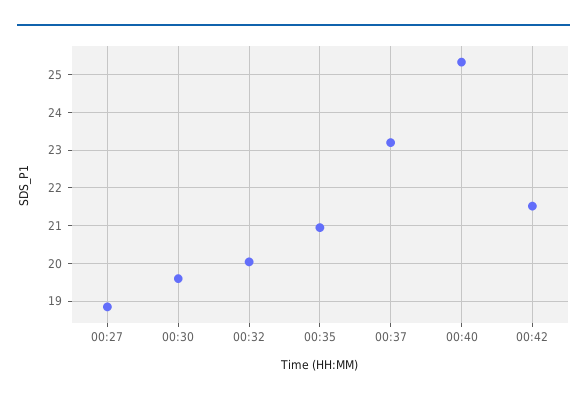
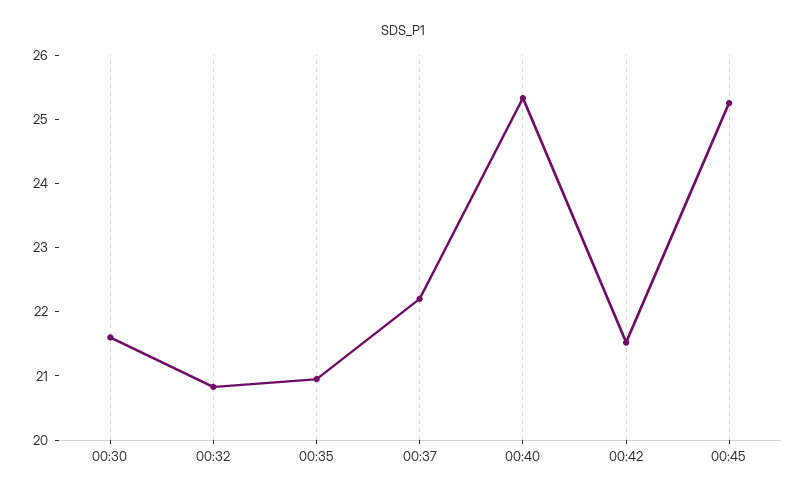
00:27: 18.8 -> none
00:30: 19.6 -> 21.6
00:32: 20 -> 20.8
00:37: 23.2 -> 22.2
00:45: none -> 25.2

